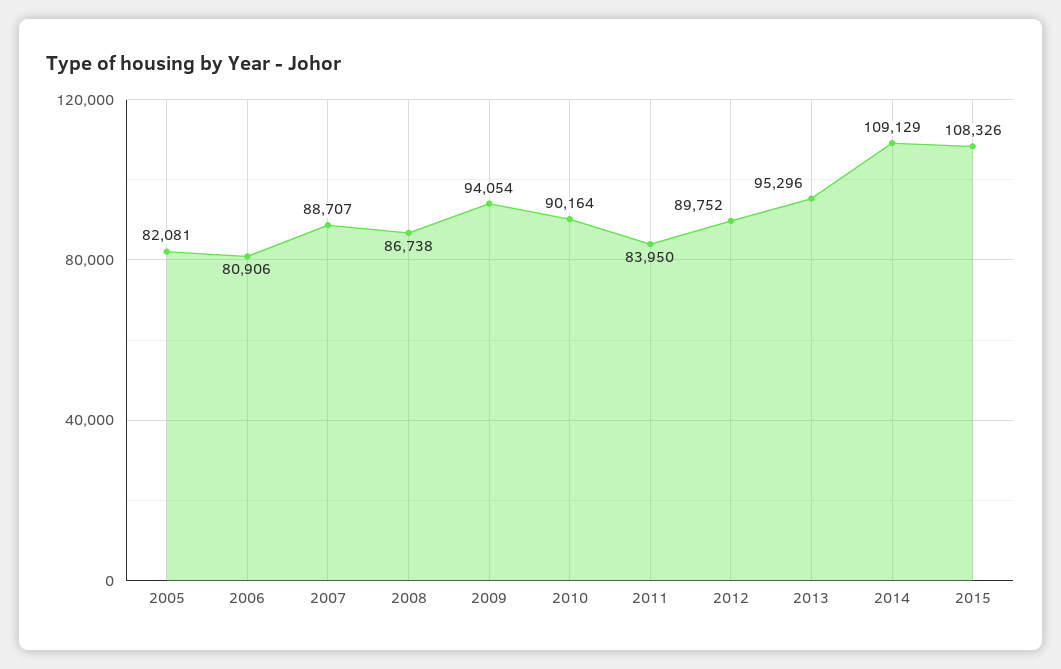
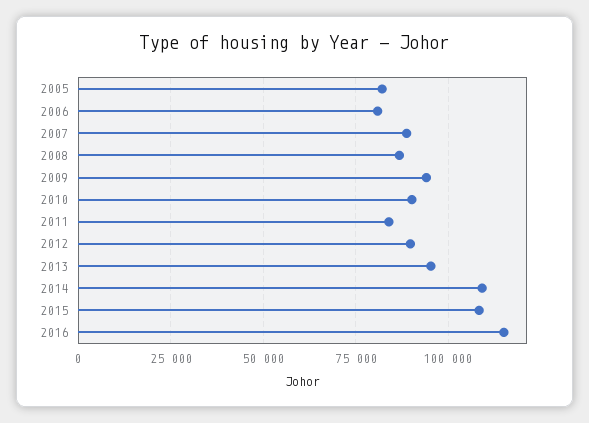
2016: none -> 115000

